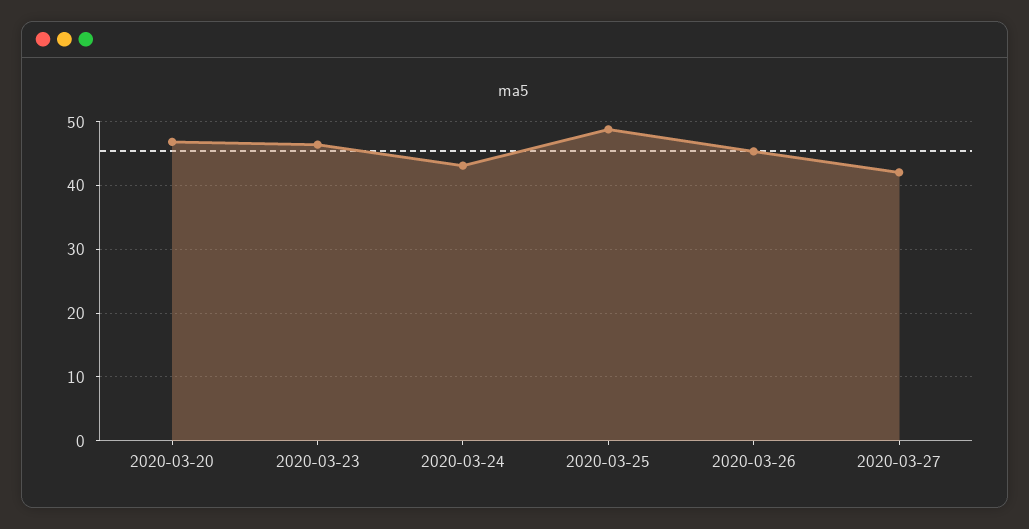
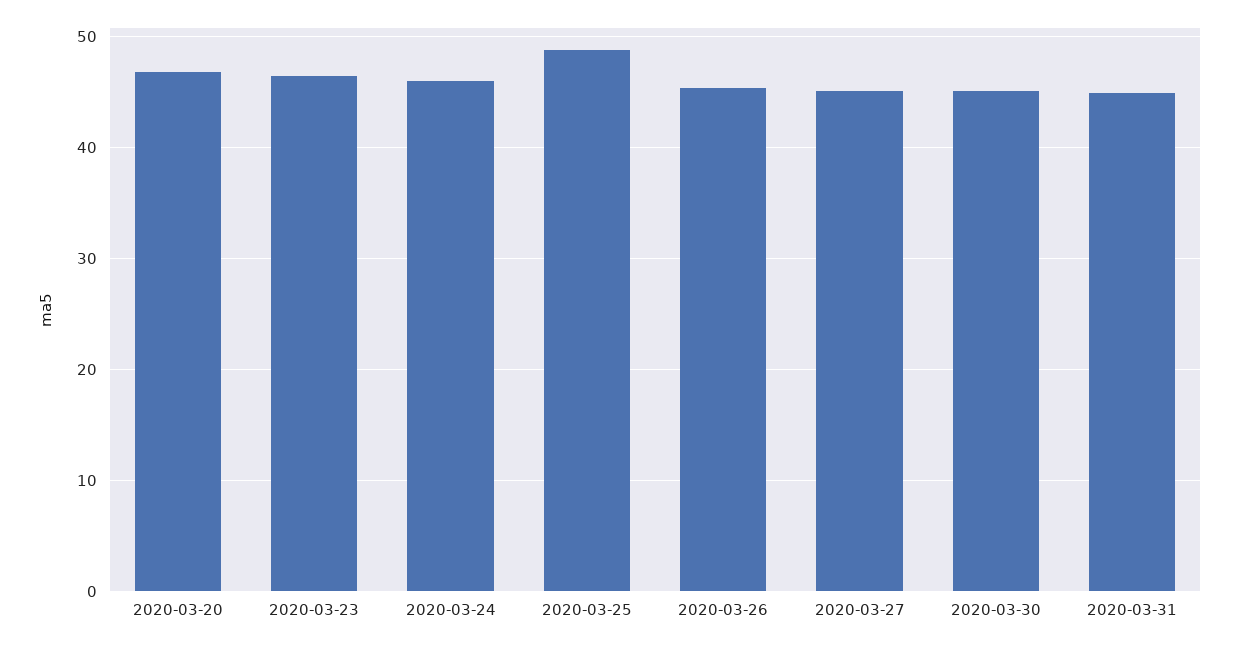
2020-03-24: 43 -> 46
2020-03-27: 42 -> 45
2020-03-30: none -> 45
2020-03-31: none -> 45

